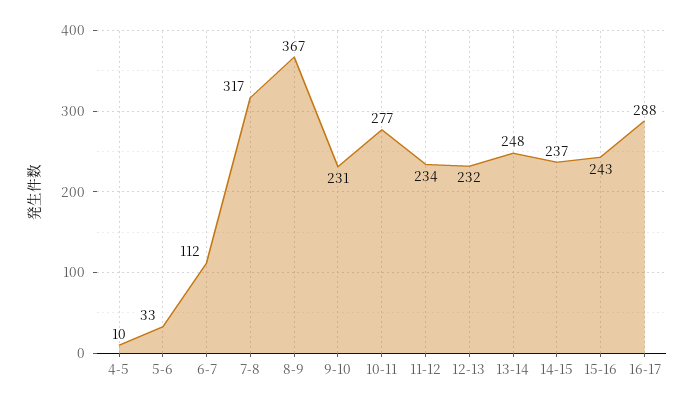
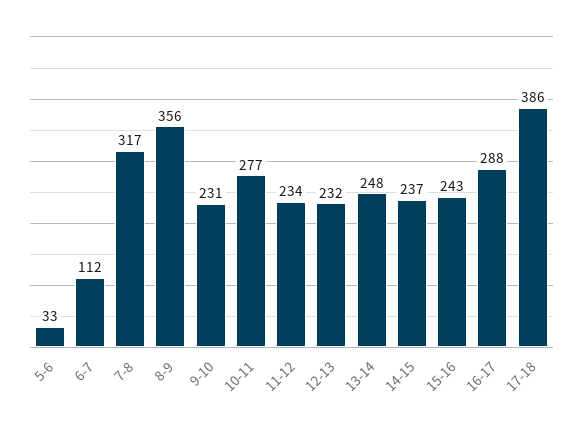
4-5: 10 -> none
8-9: 367 -> 356
17-18: none -> 386

